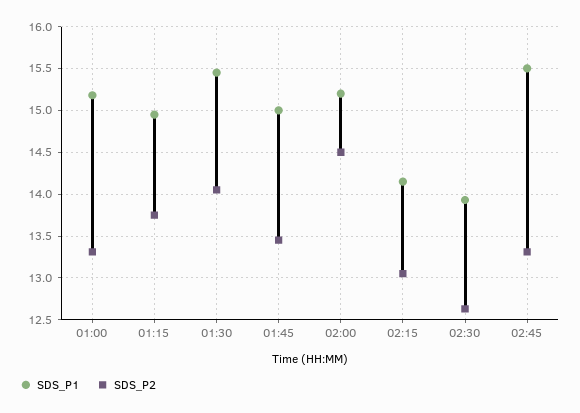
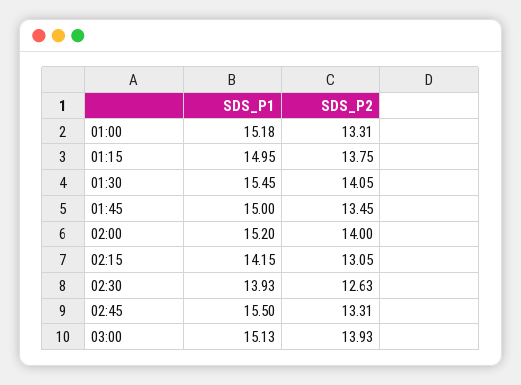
SDS_P2, 02:00: 14.5 -> 14
SDS_P1, 03:00: none -> 15.13
SDS_P2, 03:00: none -> 13.93

